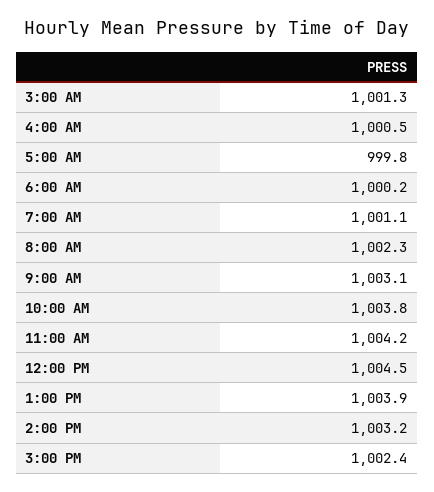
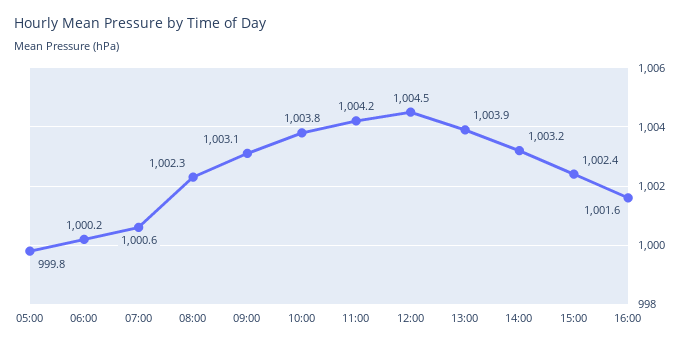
3:00 AM: 1001.3 -> none
4:00 AM: 1000.5 -> none
7:00 AM: 1001.1 -> 1000.6
16:00: none -> 1001.6

